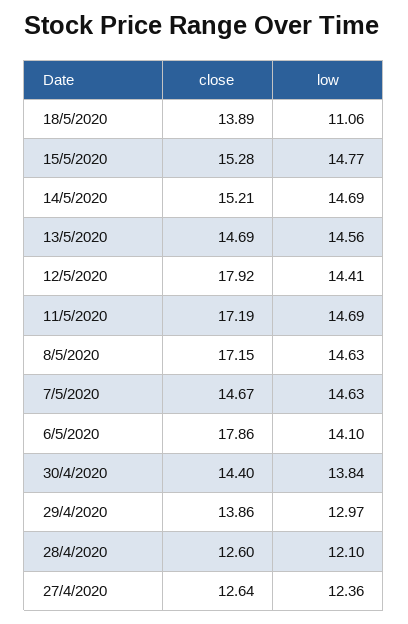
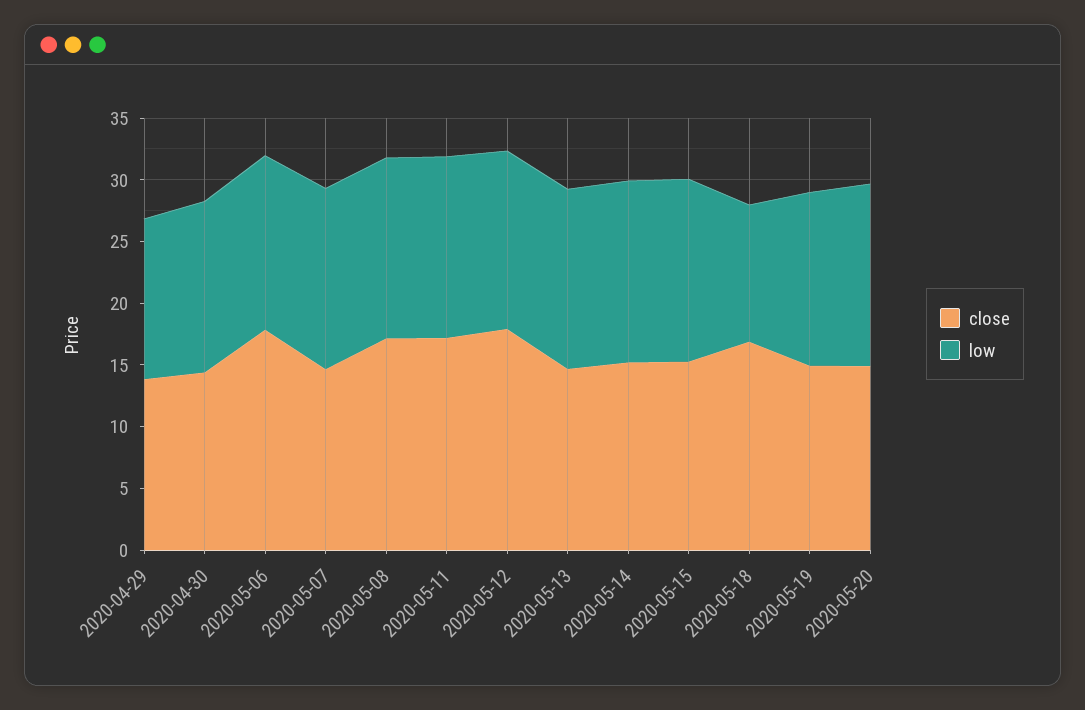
close, 18/5/2020: 13.89 -> 17
close, 28/4/2020: 12.6 -> none
low, 28/4/2020: 12.1 -> none
close, 27/4/2020: 12.64 -> none
low, 27/4/2020: 12.36 -> none
close, 2020-05-19: none -> 15
low, 2020-05-19: none -> 14
close, 2020-05-20: none -> 15
low, 2020-05-20: none -> 15

